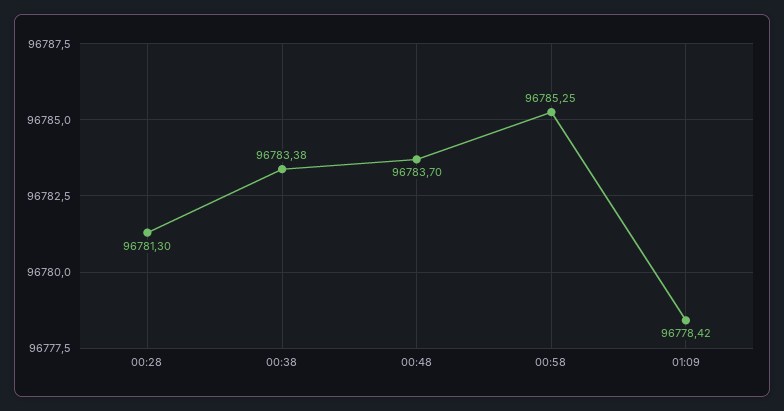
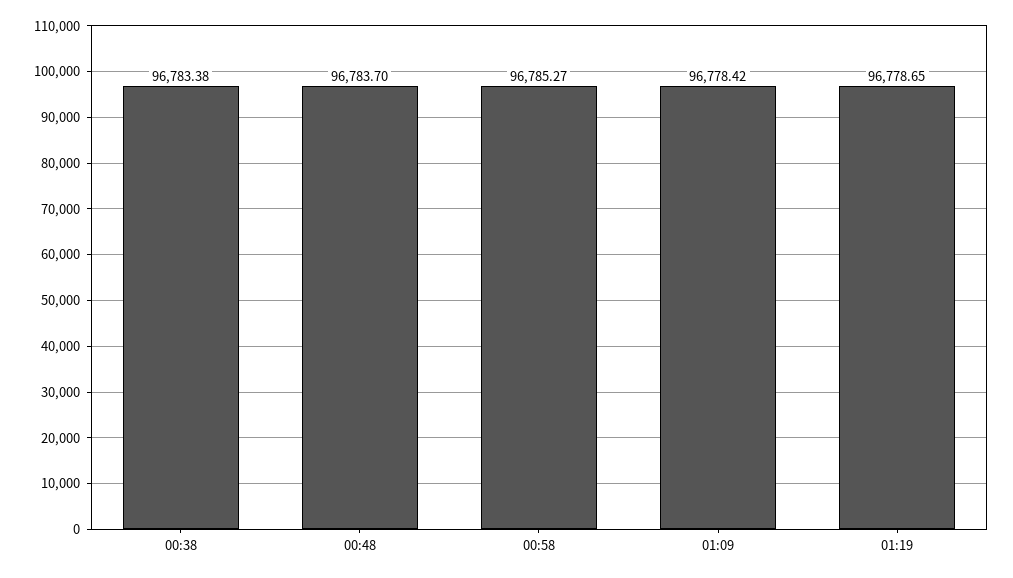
00:28: 96781.3 -> none
00:58: 96785.25 -> 96785.27
01:19: none -> 96778.65

